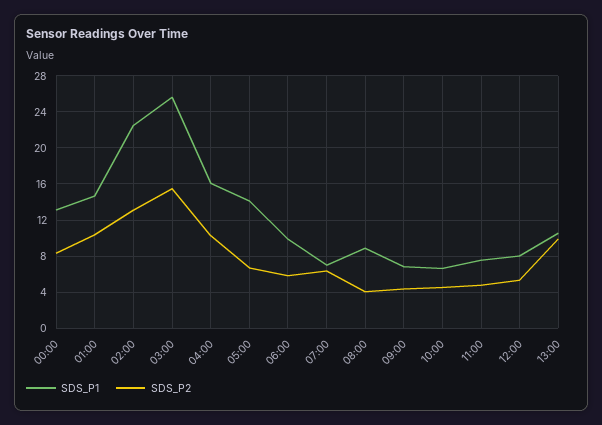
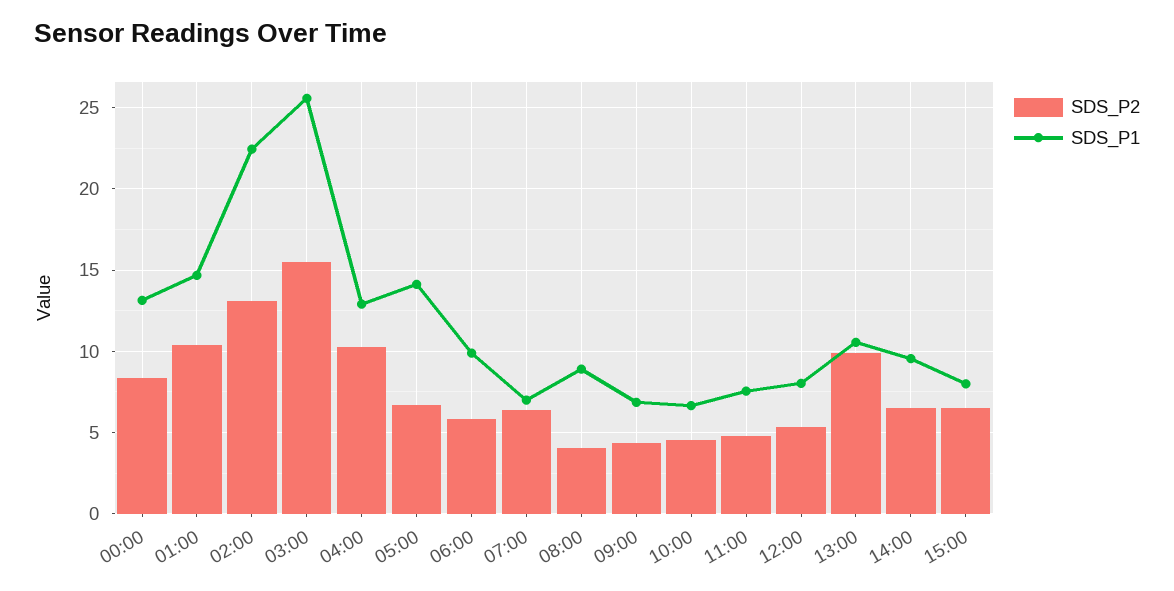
SDS_P1, 04:00: 16 -> 13
SDS_P2, 14:00: none -> 6.5
SDS_P1, 14:00: none -> 9.5
SDS_P2, 15:00: none -> 6.5
SDS_P1, 15:00: none -> 8

